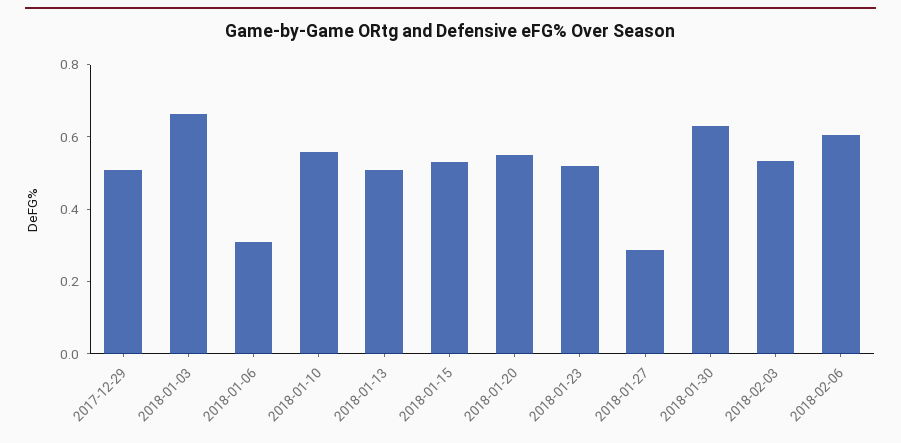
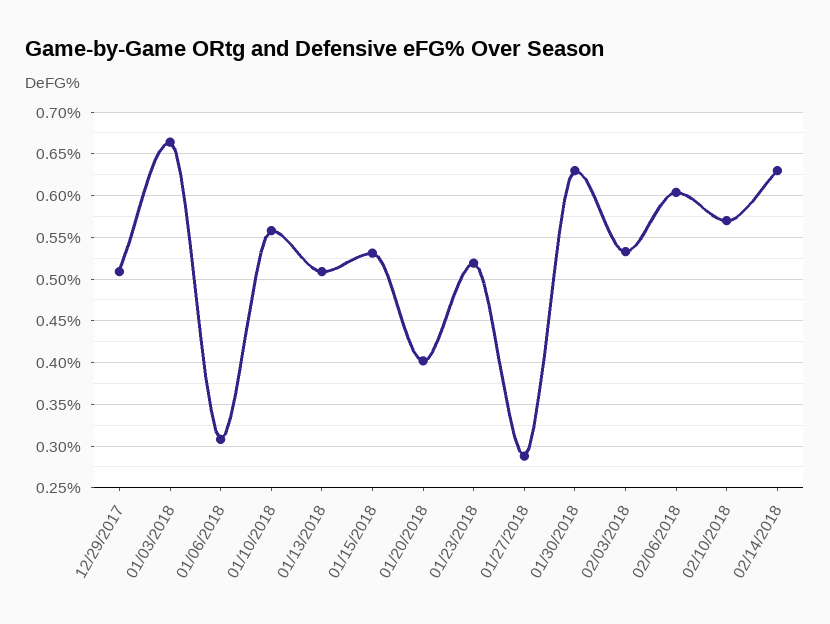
2018-01-20: 0.55 -> 0.4
02/10/2018: none -> 0.57
02/14/2018: none -> 0.63

